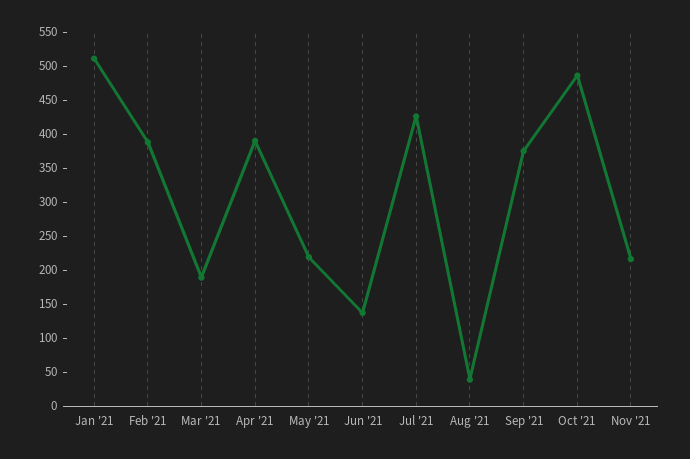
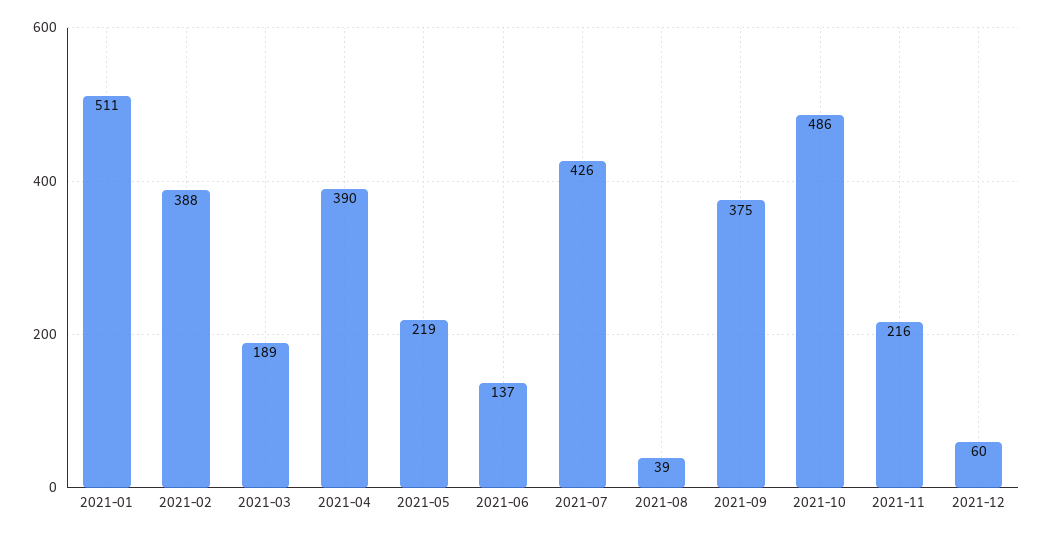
2021-12: none -> 60

